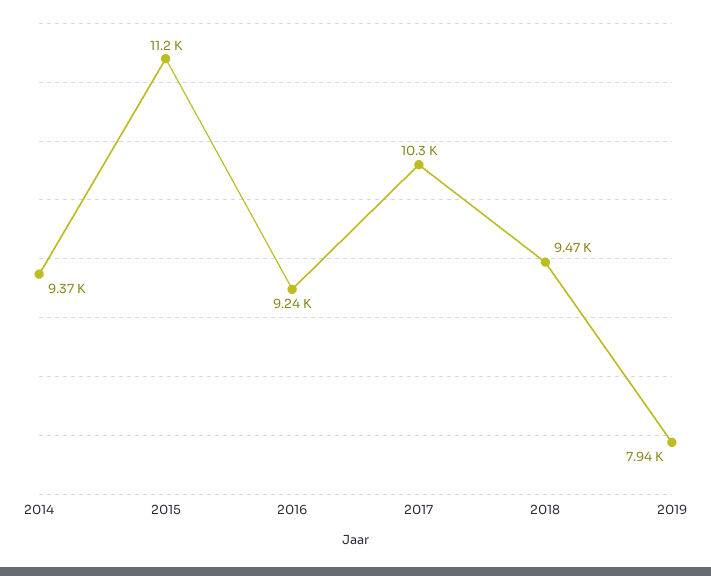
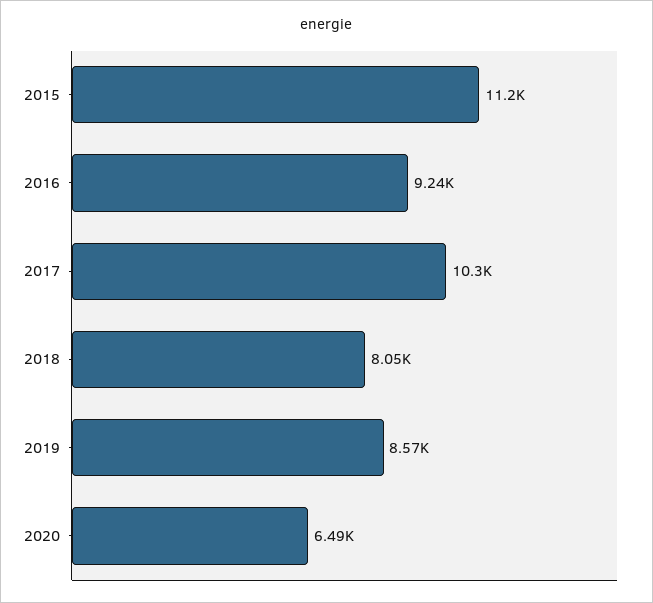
2014: 9370 -> none
2018: 9470 -> 8050
2019: 7940 -> 8570
2020: none -> 6490

